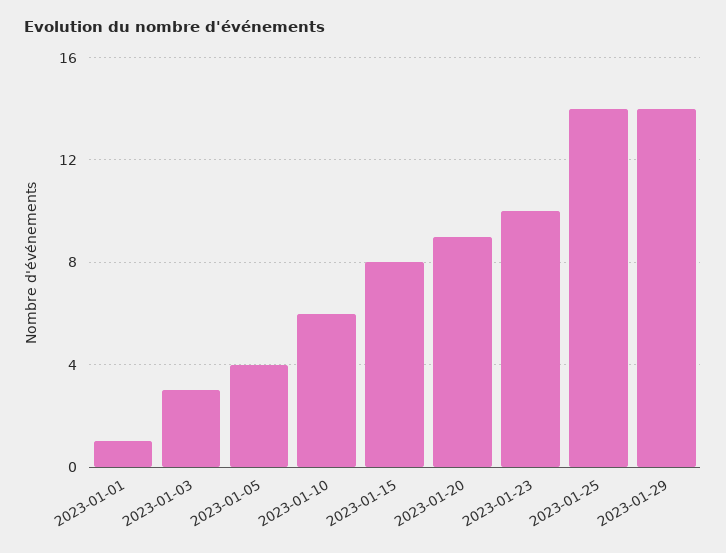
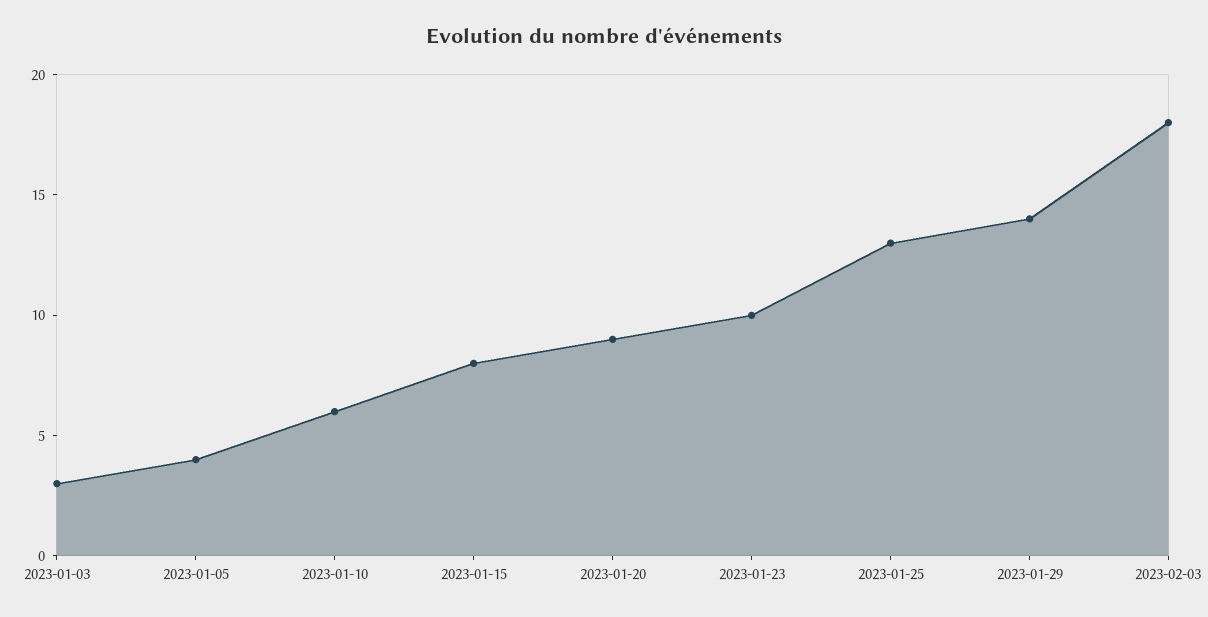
2023-01-01: 1 -> none
2023-01-25: 14 -> 13
2023-02-03: none -> 18

